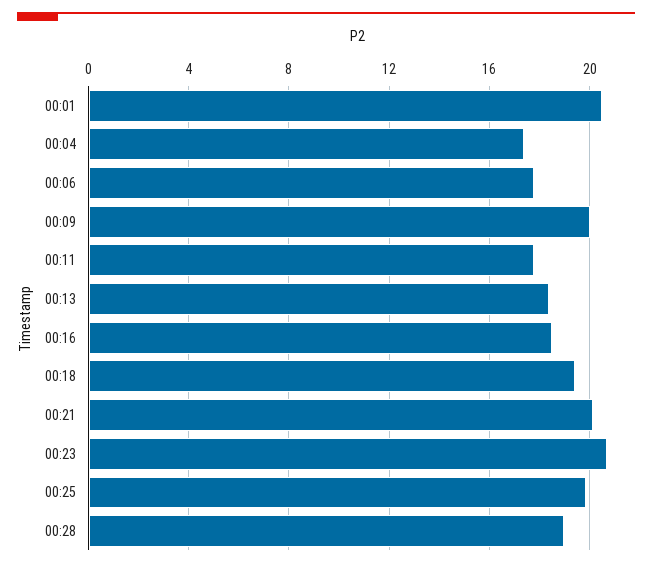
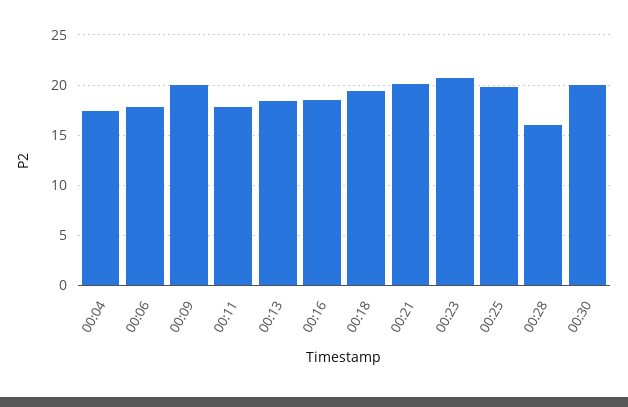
00:01: 20.5 -> none
00:28: 19 -> 16
00:30: none -> 20

